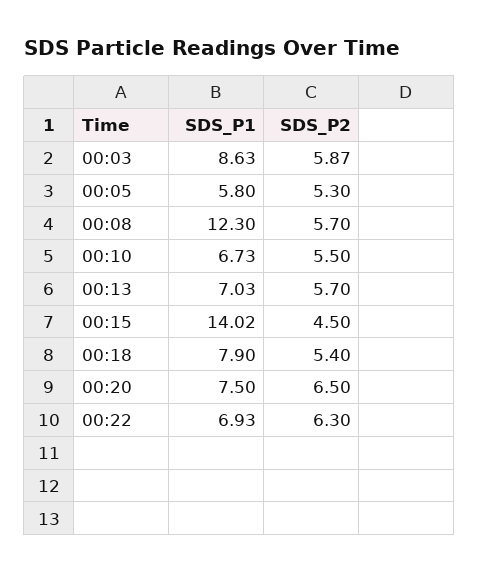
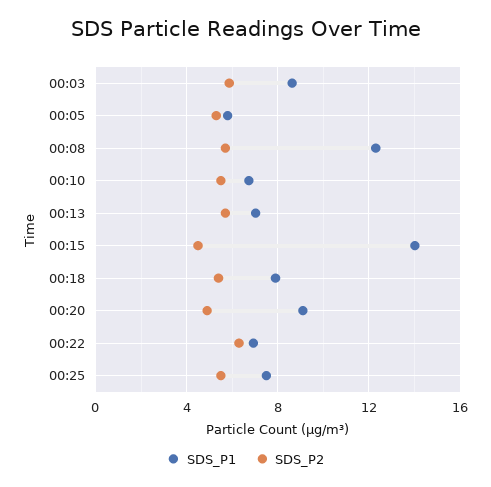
SDS_P1, 00:20: 7.5 -> 9
SDS_P2, 00:20: 6.5 -> 5
SDS_P1, 00:25: none -> 7.5
SDS_P2, 00:25: none -> 5.5

